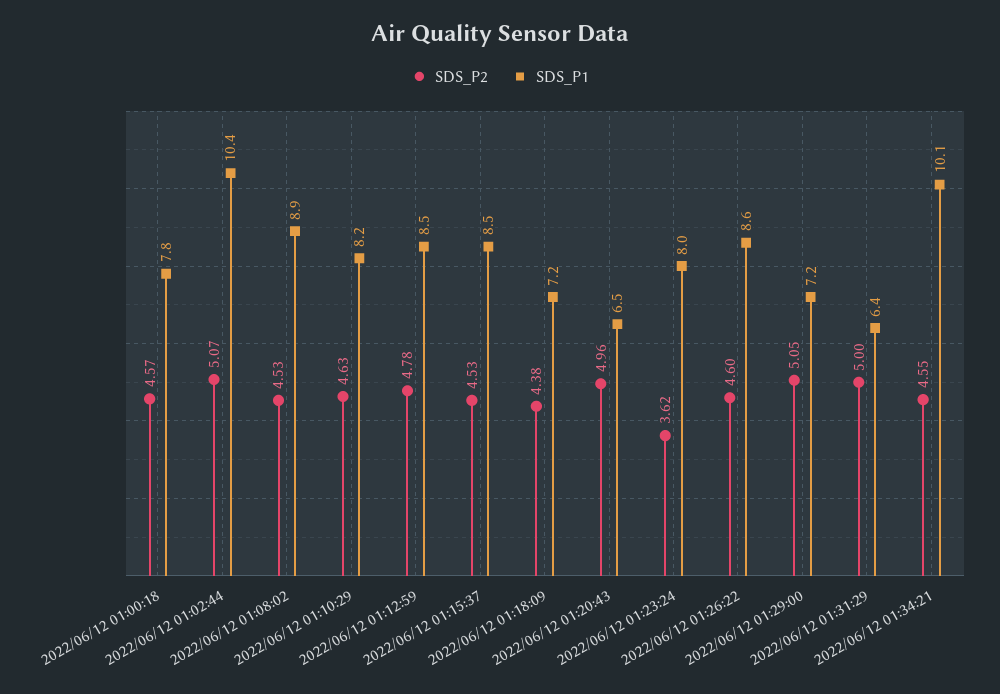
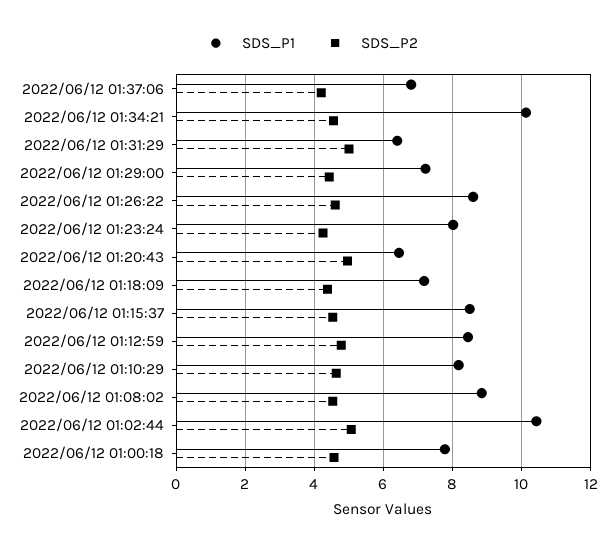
SDS_P2, 2022/06/12 01:23:24: 3.62 -> 4.2
SDS_P2, 2022/06/12 01:29:00: 5.05 -> 4.4
SDS_P1, 2022/06/12 01:37:06: none -> 6.8
SDS_P2, 2022/06/12 01:37:06: none -> 4.2

